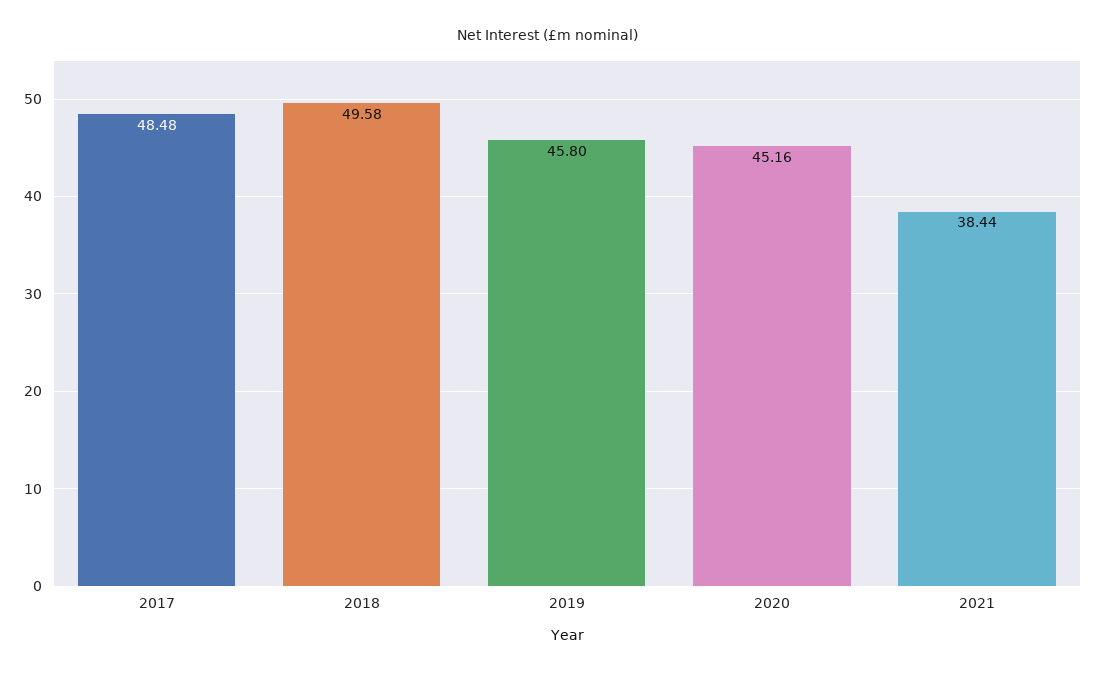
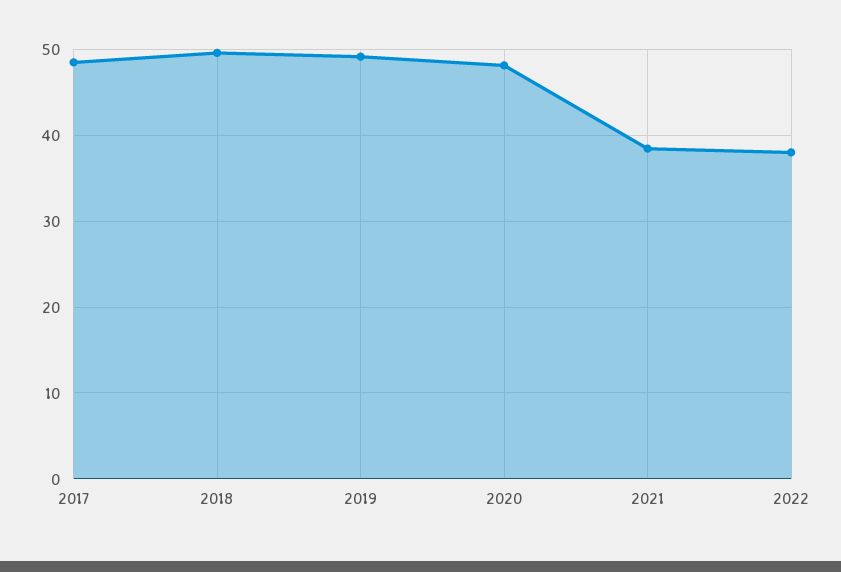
2019: 45.8 -> 49
2020: 45.16 -> 48
2022: none -> 38

